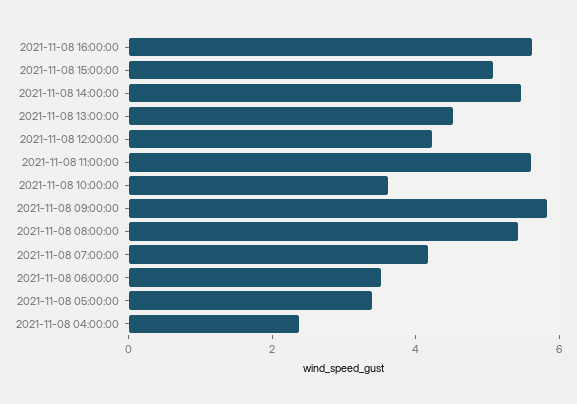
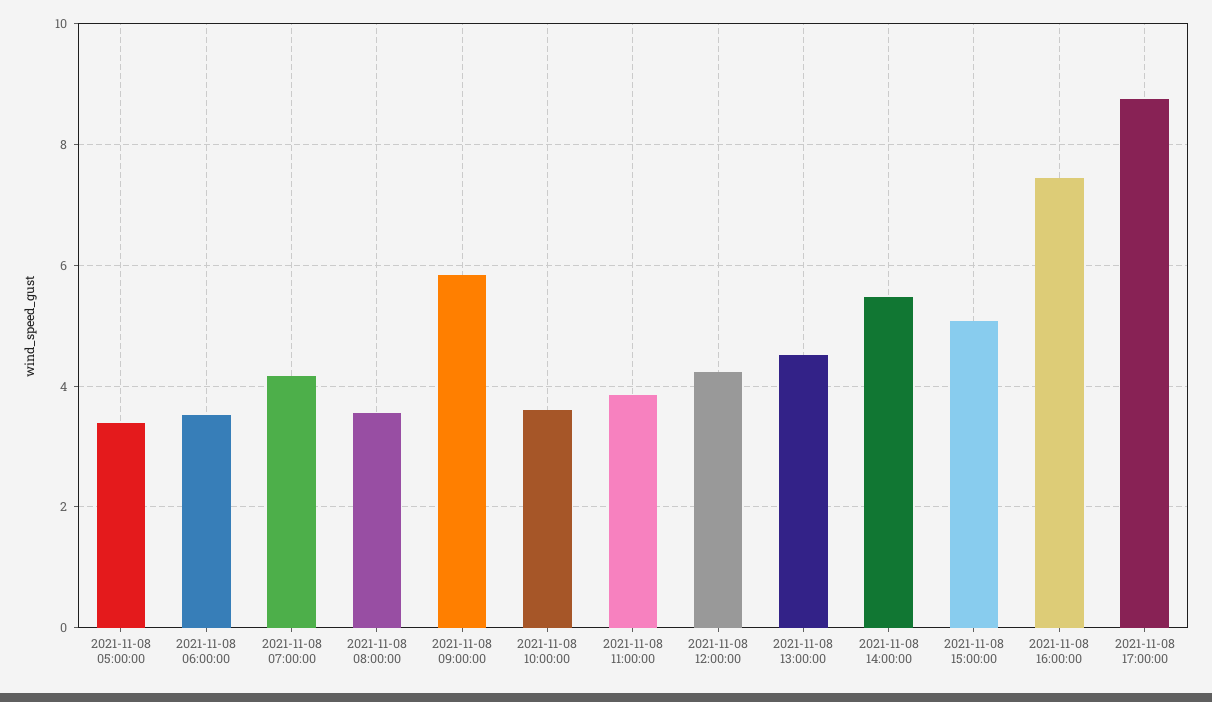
2021-11-08 16:00:00: 5.5 -> 7.4
2021-11-08 11:00:00: 5.5 -> 3.8
2021-11-08 08:00:00: 5.5 -> 3.6
2021-11-08 04:00:00: 2.5 -> none
2021-11-08 17:00:00: none -> 8.8

